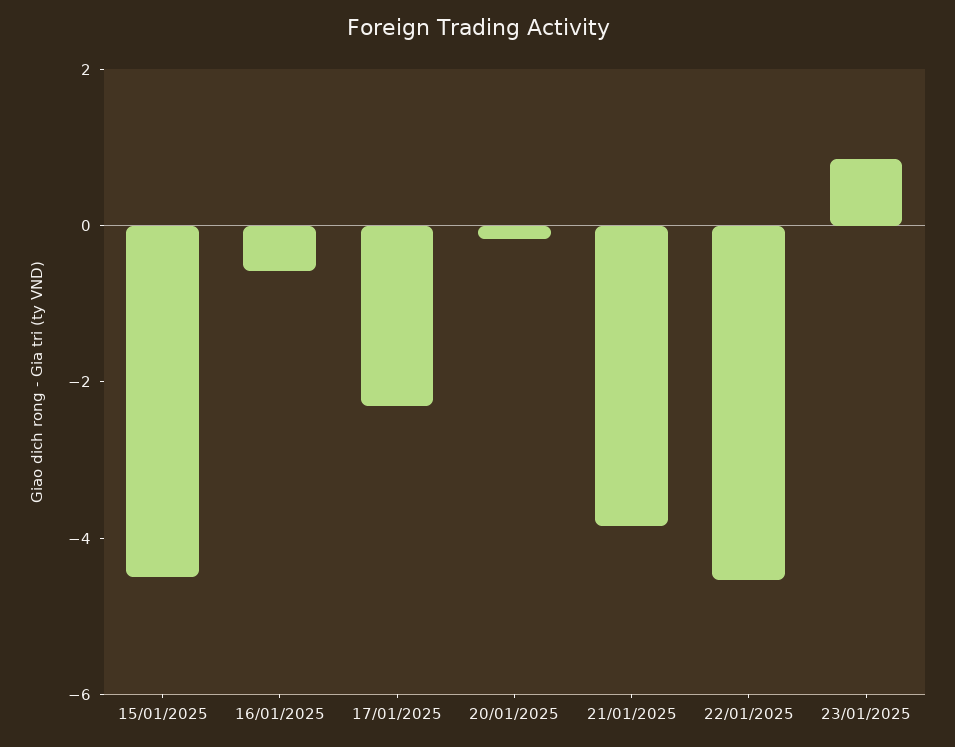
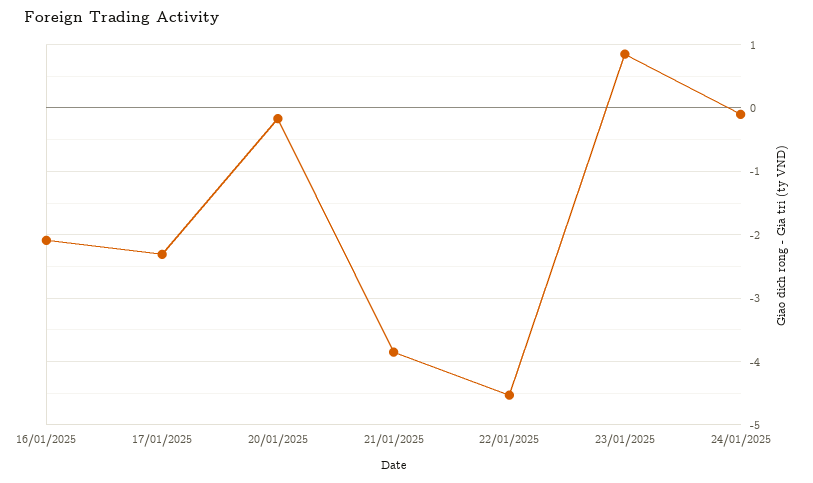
15/01/2025: -4.5 -> none
16/01/2025: -0.5 -> -2.1
24/01/2025: none -> -0.1

